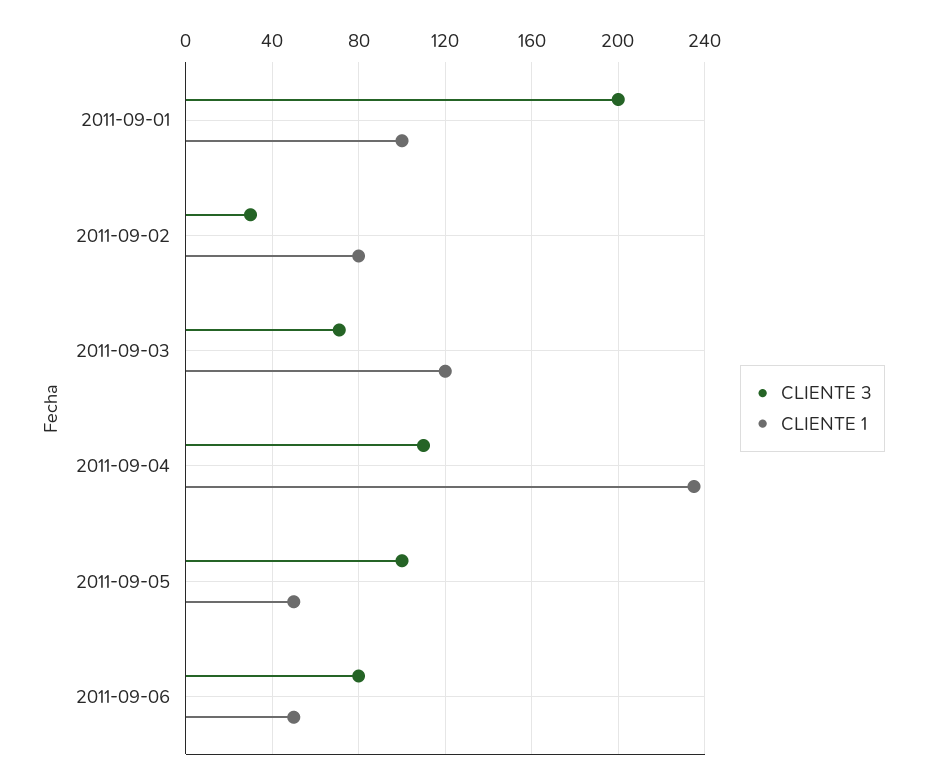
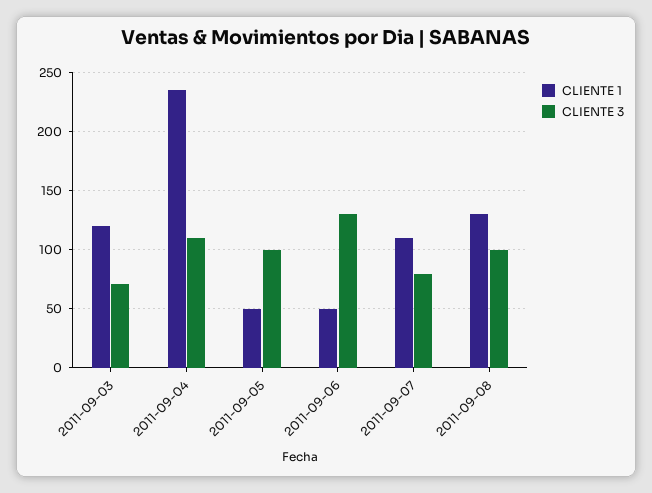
CLIENTE 3, 2011-09-01: 200 -> none
CLIENTE 1, 2011-09-01: 100 -> none
CLIENTE 3, 2011-09-02: 30 -> none
CLIENTE 1, 2011-09-02: 80 -> none
CLIENTE 3, 2011-09-06: 80 -> 130
CLIENTE 1, 2011-09-07: none -> 110
CLIENTE 3, 2011-09-07: none -> 80
CLIENTE 1, 2011-09-08: none -> 130
CLIENTE 3, 2011-09-08: none -> 100

